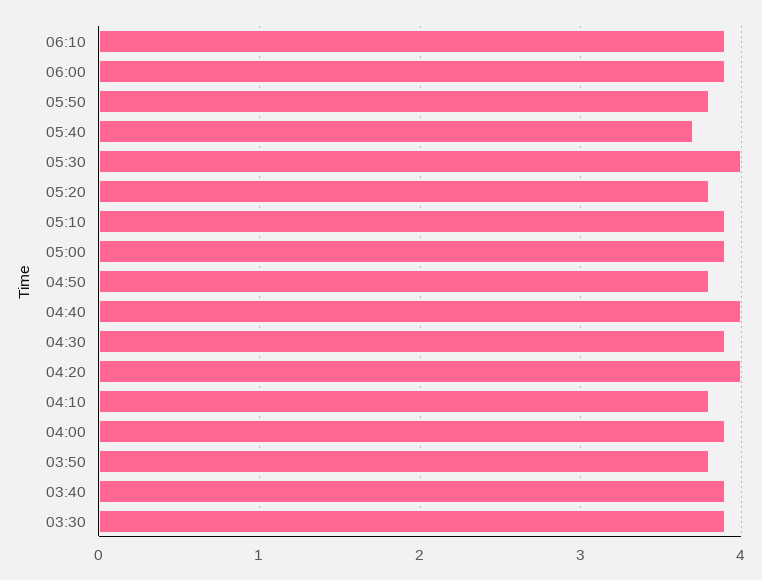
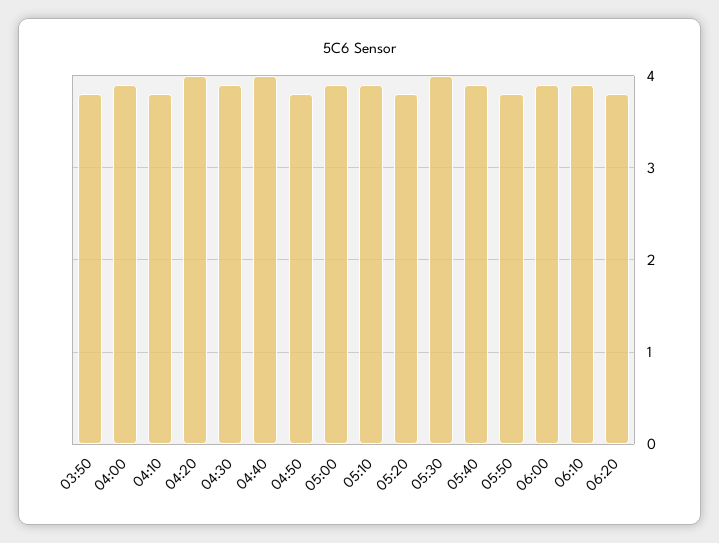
05:40: 3.7 -> 3.9
03:40: 3.9 -> none
03:30: 3.9 -> none
06:20: none -> 3.8

